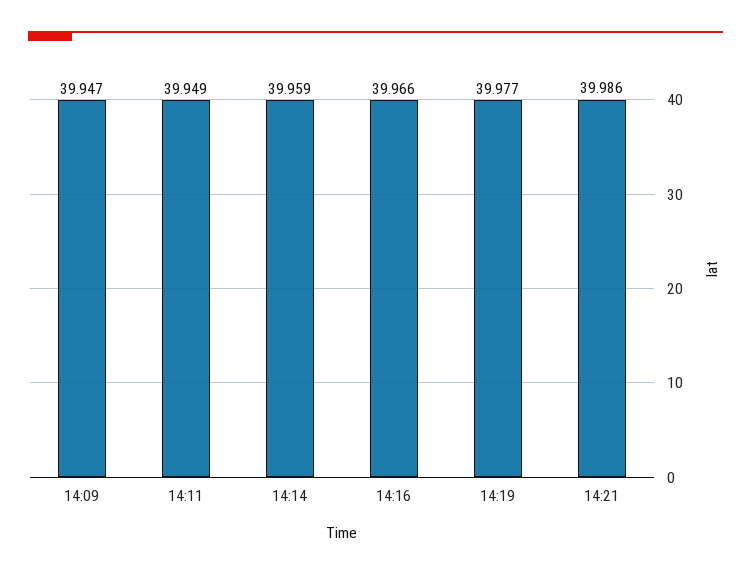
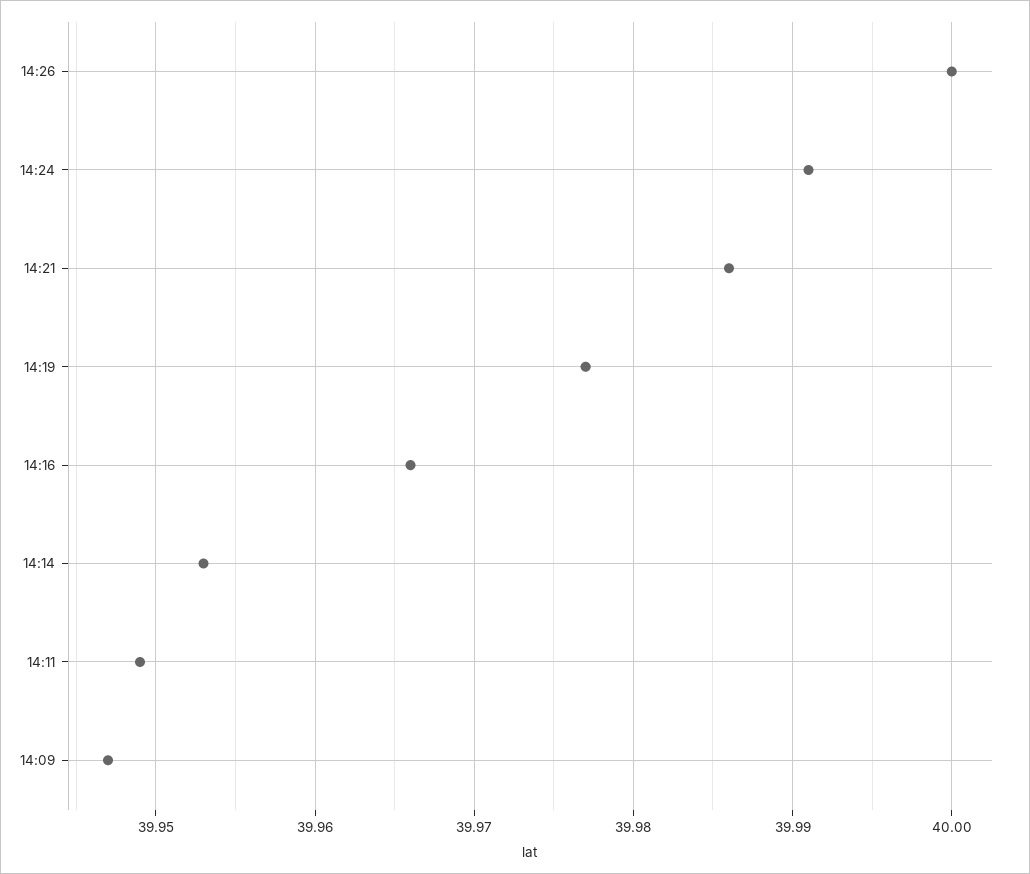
14:14: 39.959 -> 39.953
14:26: none -> 40
14:24: none -> 39.991

